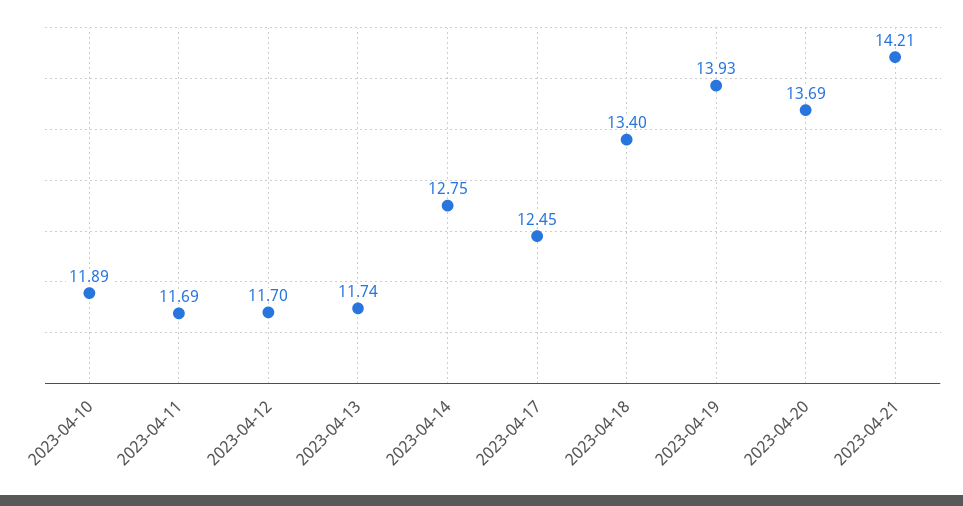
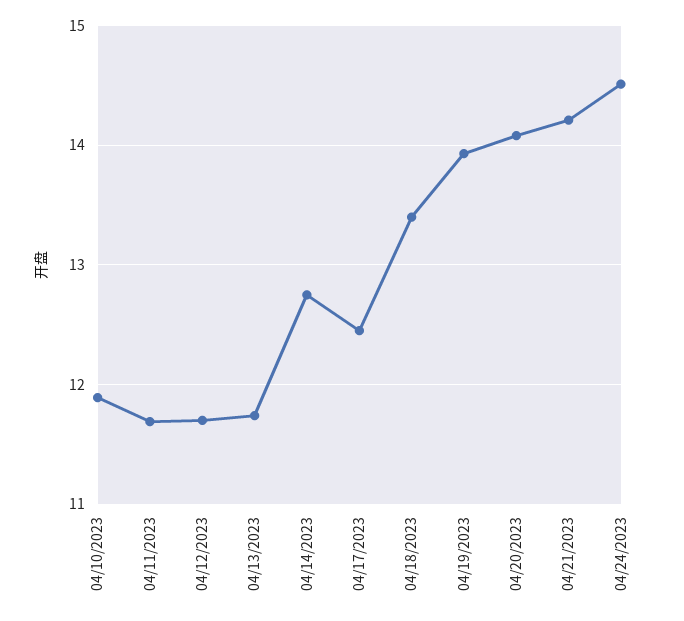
2023-04-20: 13.69 -> 14.1
04/24/2023: none -> 14.5

